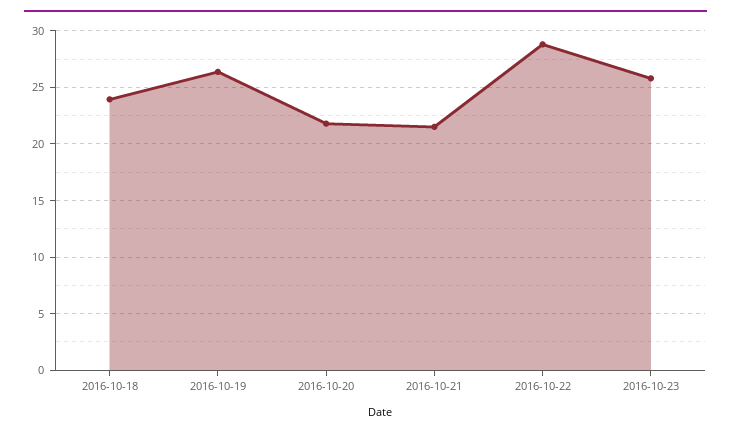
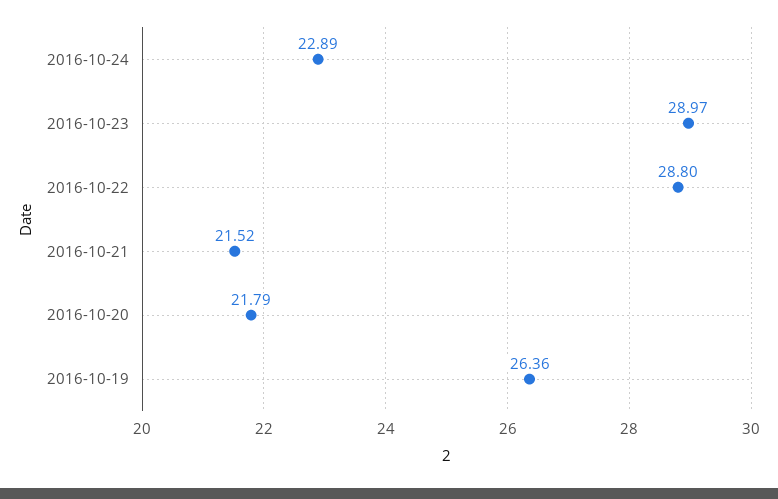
2016-10-18: 24 -> none
2016-10-23: 26 -> 28.97
2016-10-24: none -> 22.89

